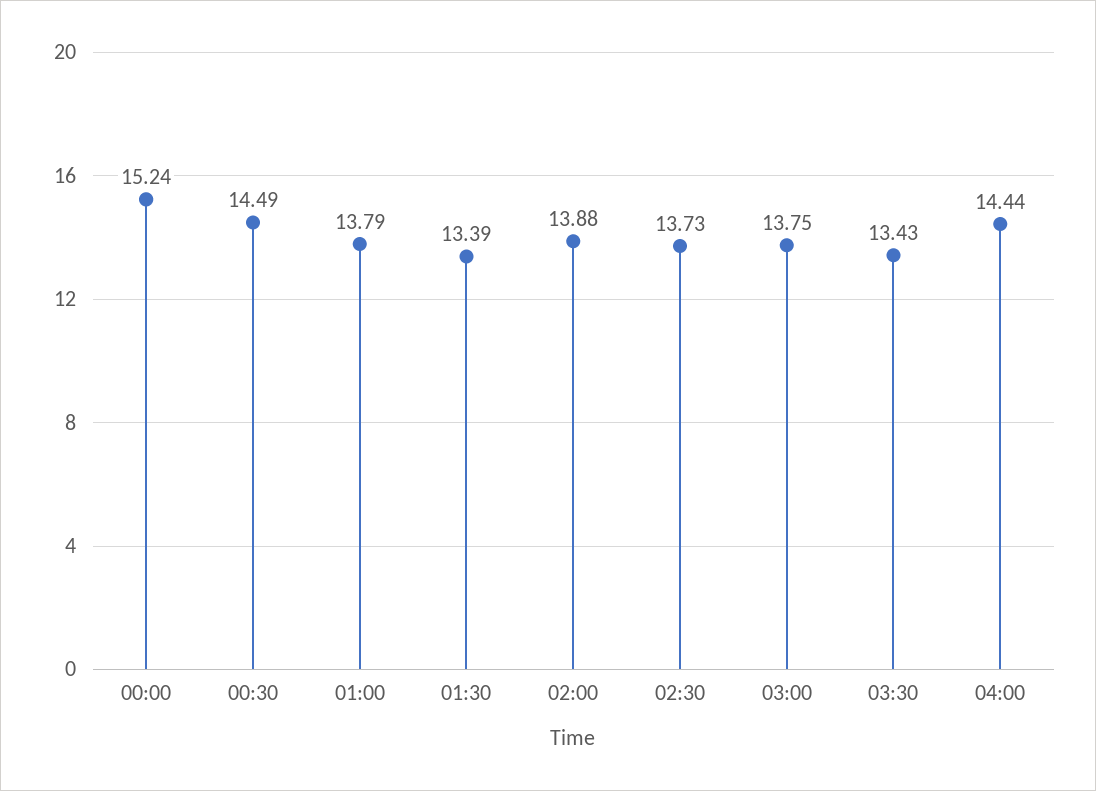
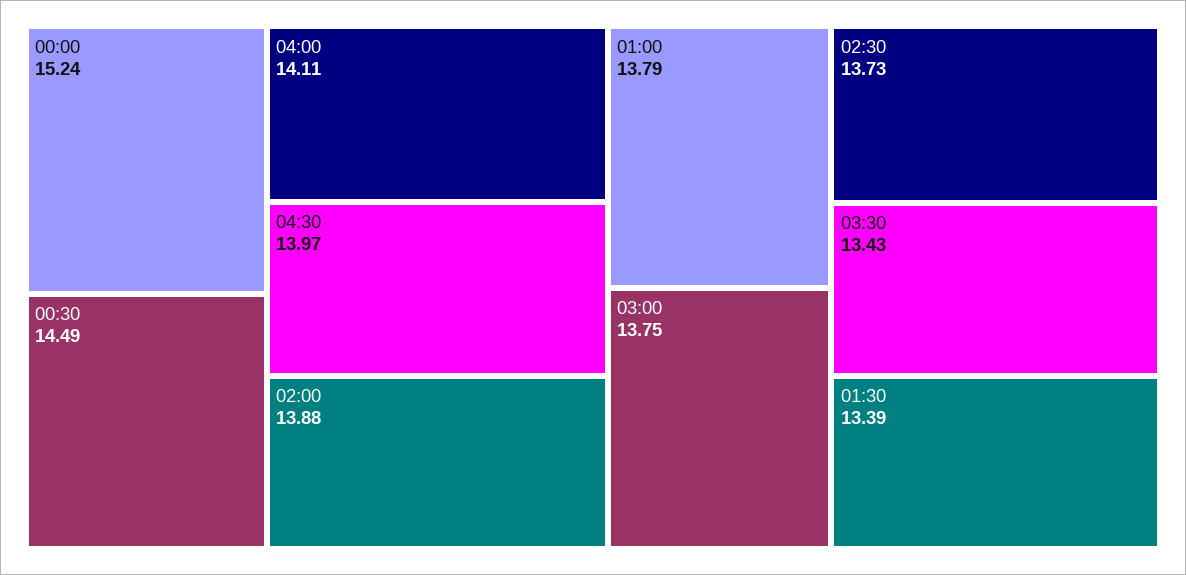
04:00: 14.44 -> 14.11
04:30: none -> 13.97

